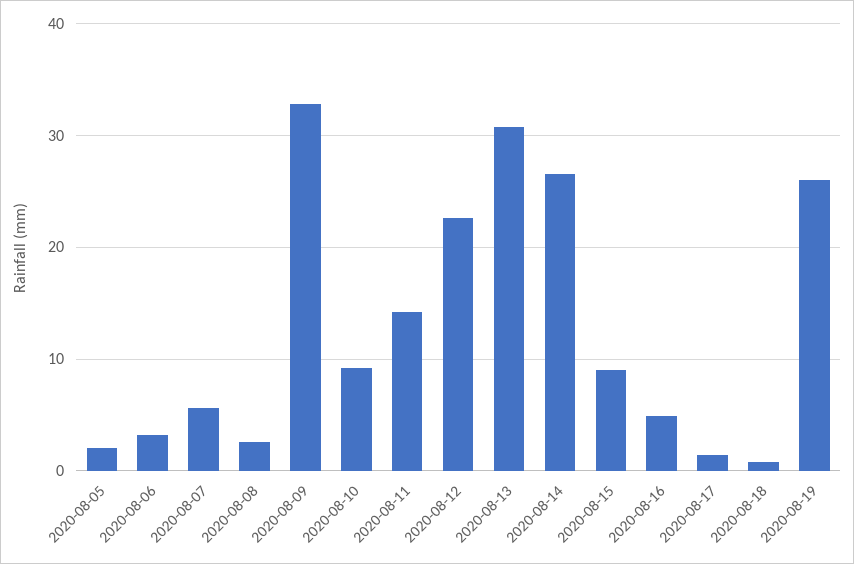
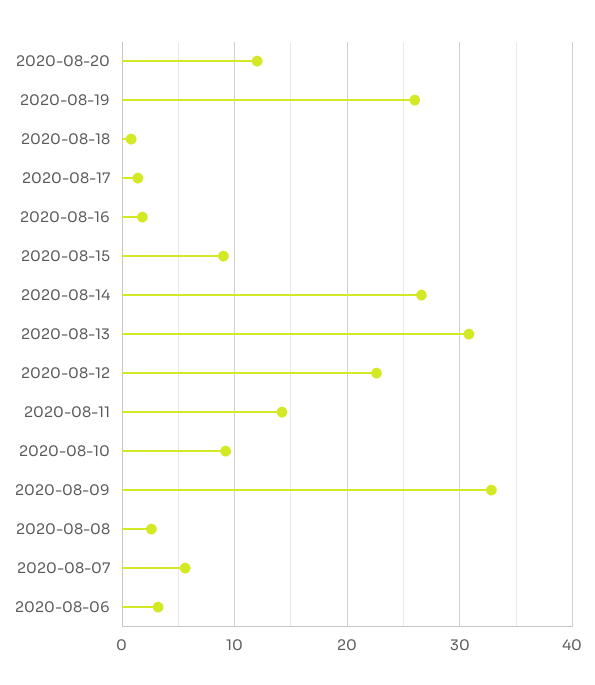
2020-08-05: 2 -> none
2020-08-16: 5 -> 2
2020-08-20: none -> 12

